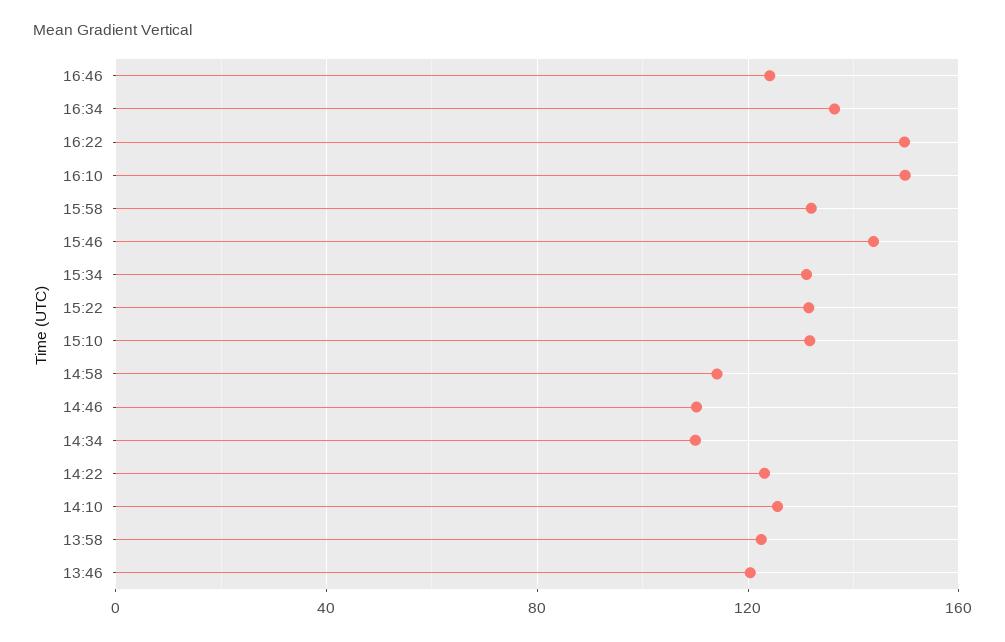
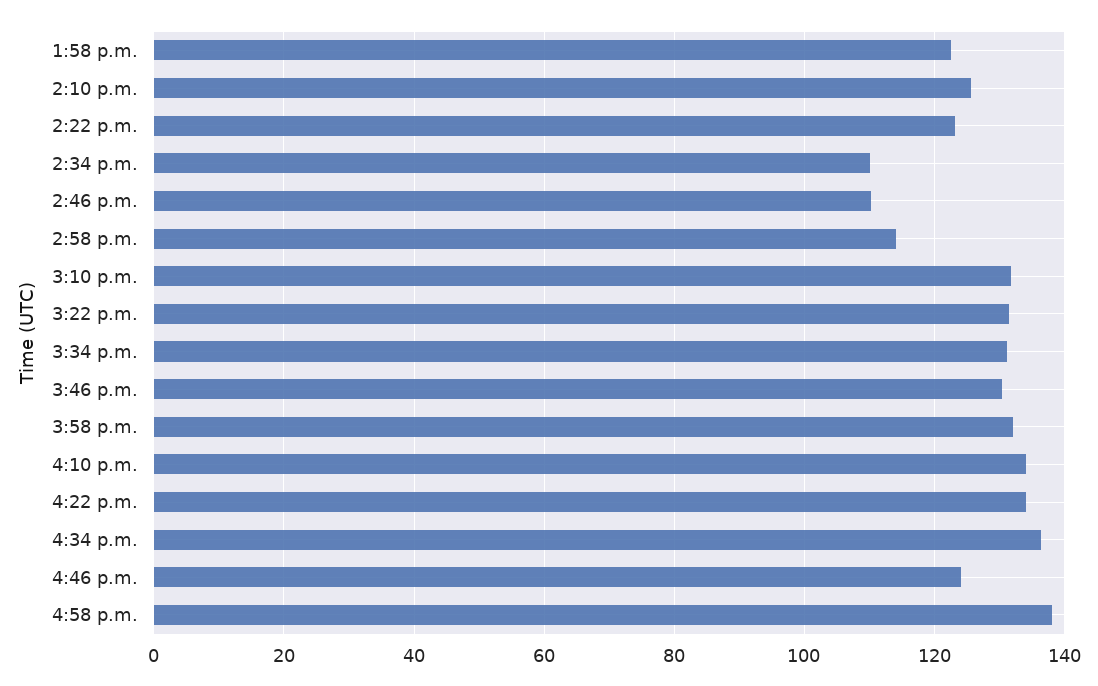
16:22: 150 -> 134
16:10: 150 -> 134
15:46: 145 -> 130
13:46: 120 -> none
4:58 p.m.: none -> 138

